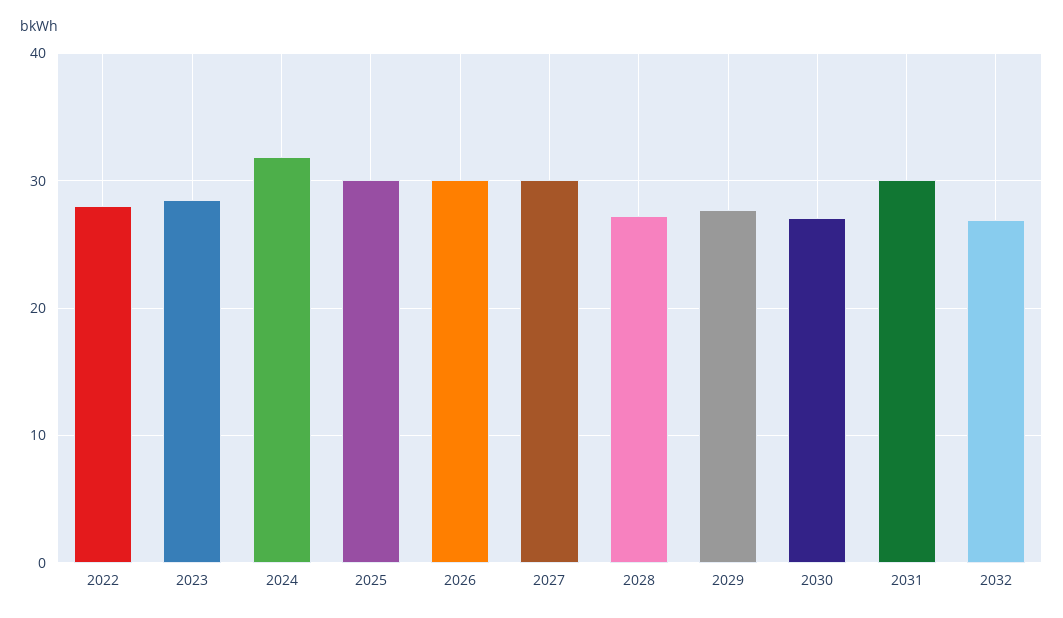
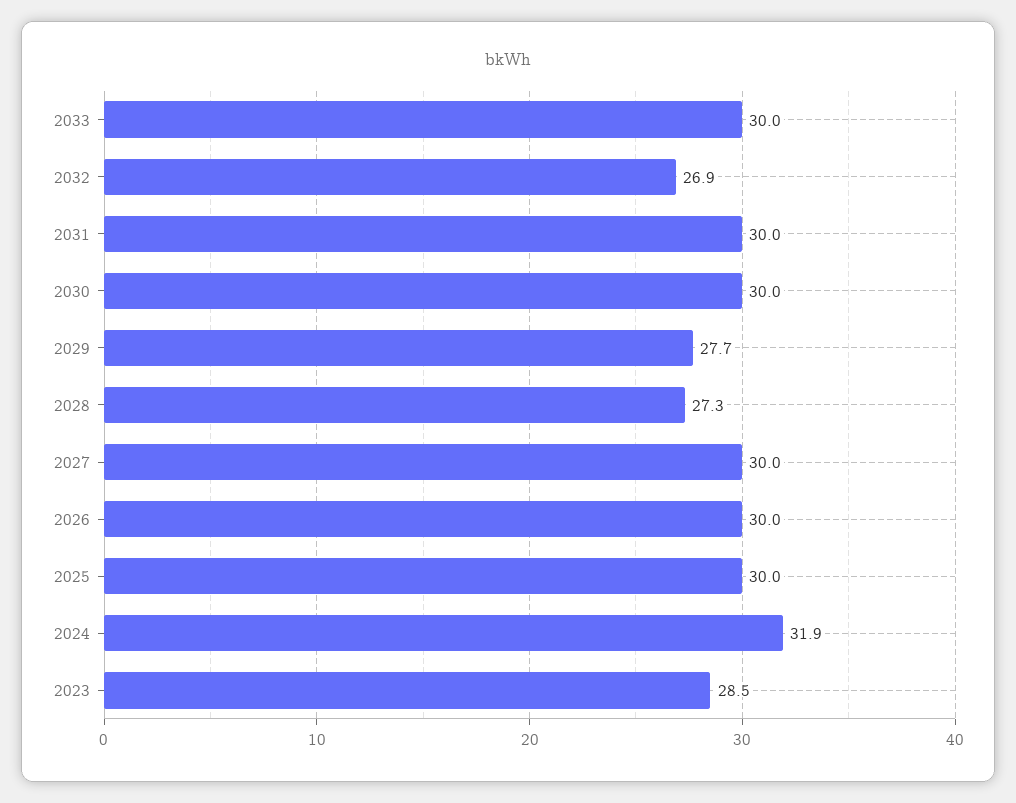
2022: 28 -> none
2030: 27 -> 30
2033: none -> 30

